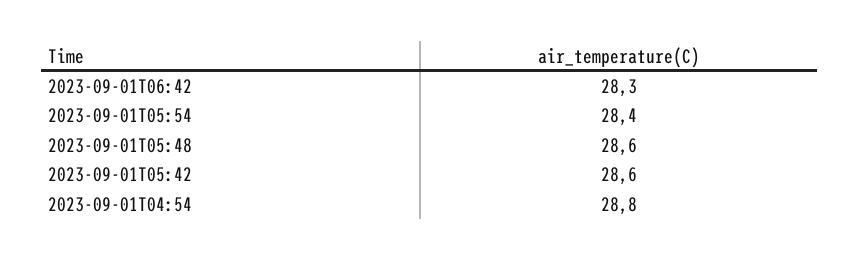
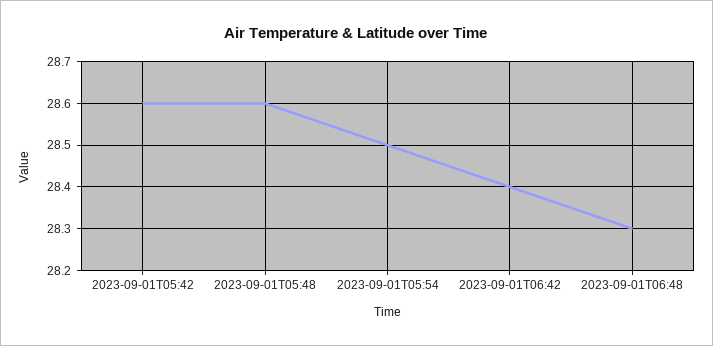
2023-09-01T06:42: 28.3 -> 28.4
2023-09-01T05:54: 28.4 -> 28.5
2023-09-01T04:54: 28.8 -> none
2023-09-01T06:48: none -> 28.3

